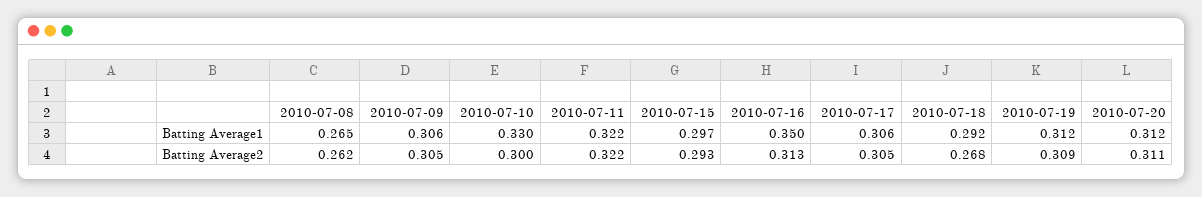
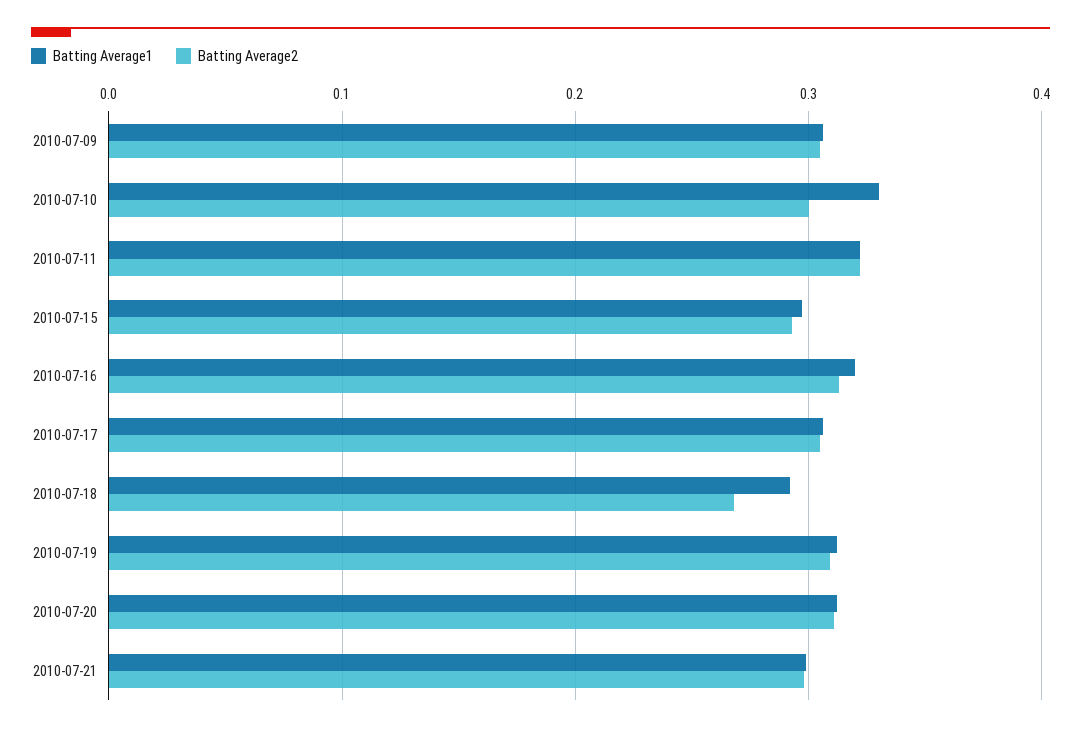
Batting Average1, 2010-07-08: 0.265 -> none
Batting Average1, 2010-07-16: 0.35 -> 0.32
Batting Average2, 2010-07-08: 0.262 -> none
Batting Average1, 2010-07-21: none -> 0.3
Batting Average2, 2010-07-21: none -> 0.3

